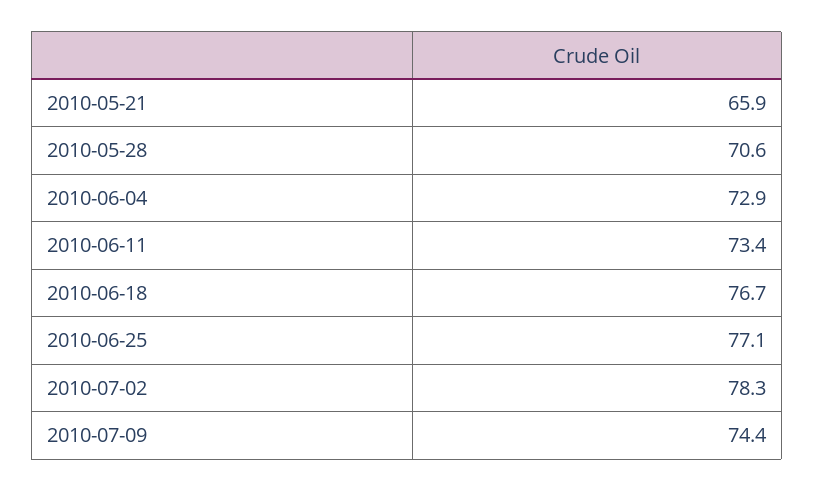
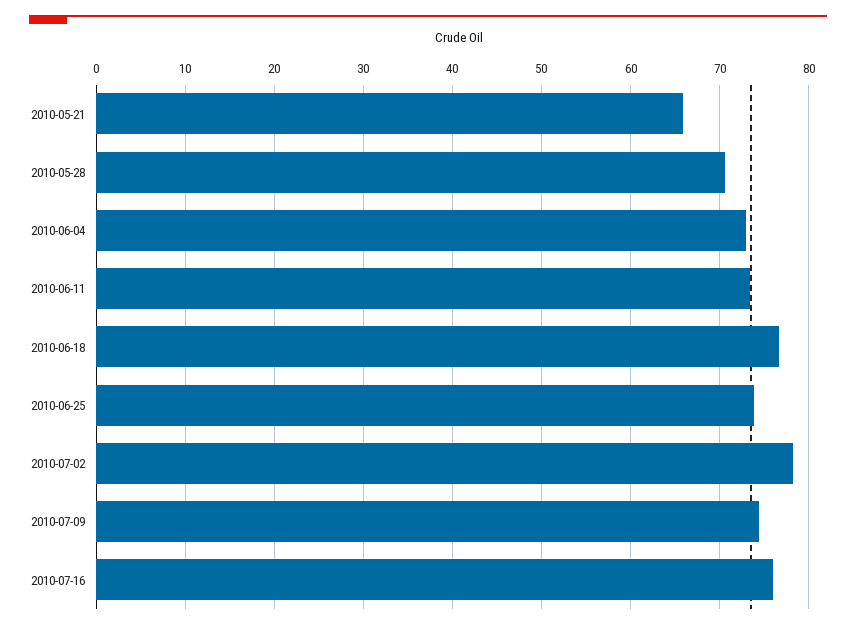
2010-06-25: 77.1 -> 74
2010-07-16: none -> 76

